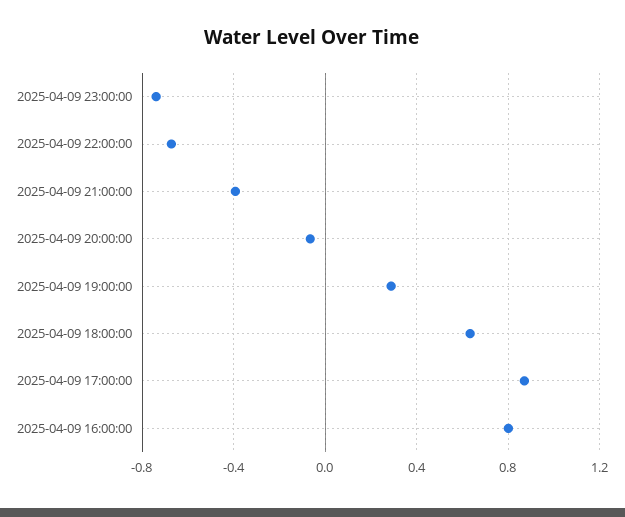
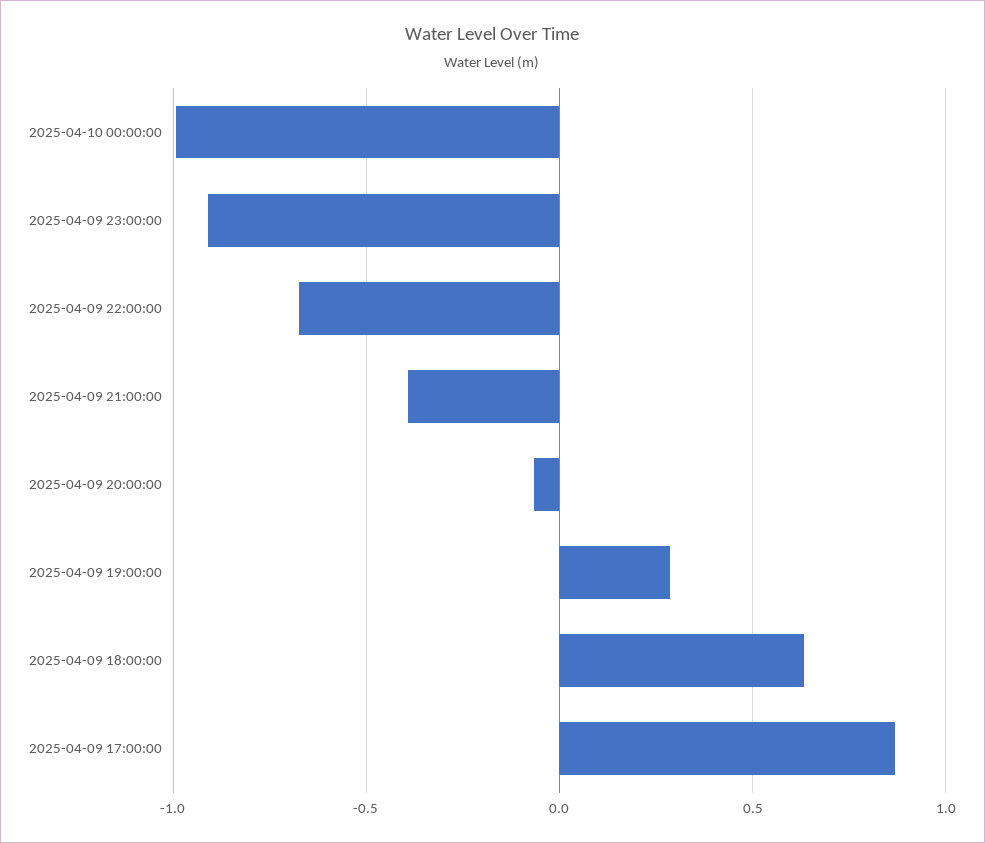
2025-04-09 23:00:00: -0.75 -> -0.9
2025-04-09 16:00:00: 0.8 -> none
2025-04-10 00:00:00: none -> -1

